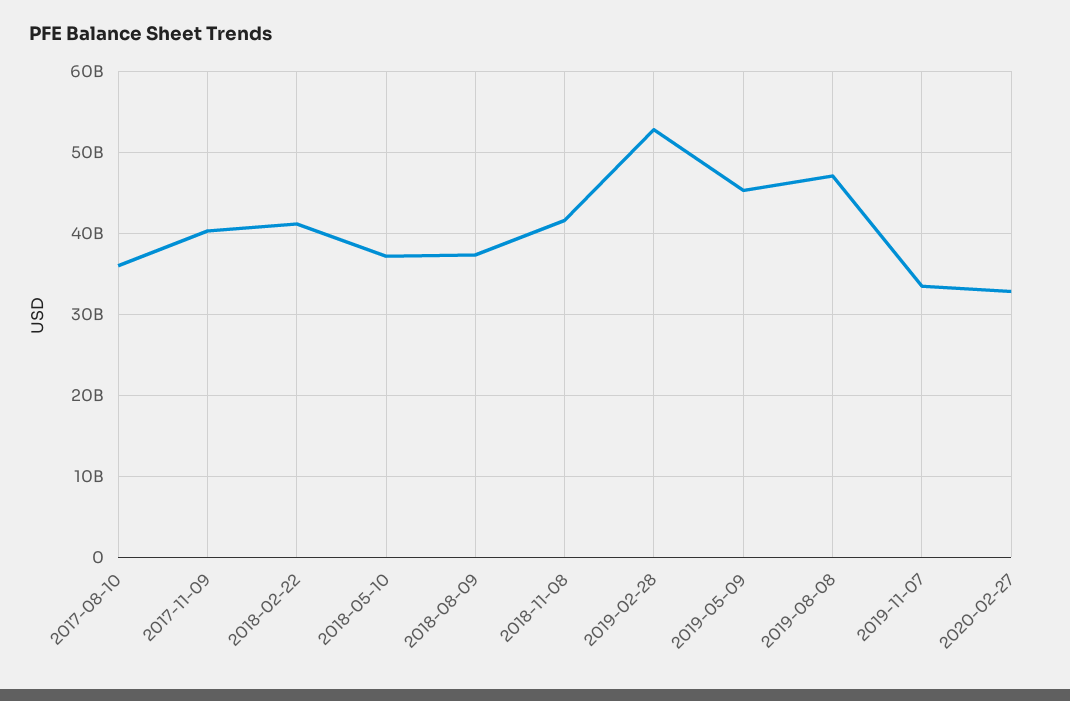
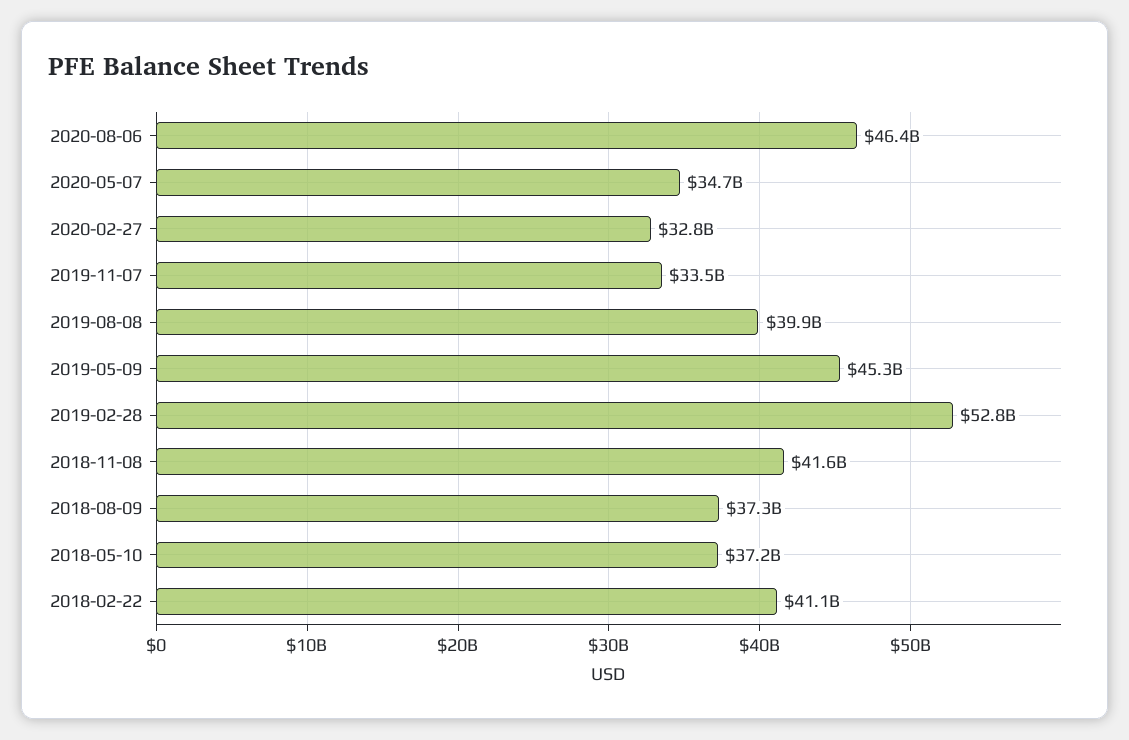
2017-08-10: 36000000000 -> none
2017-11-09: 40000000000 -> none
2019-08-08: 47000000000 -> 39900000000
2020-08-06: none -> 46400000000
2020-05-07: none -> 34700000000

